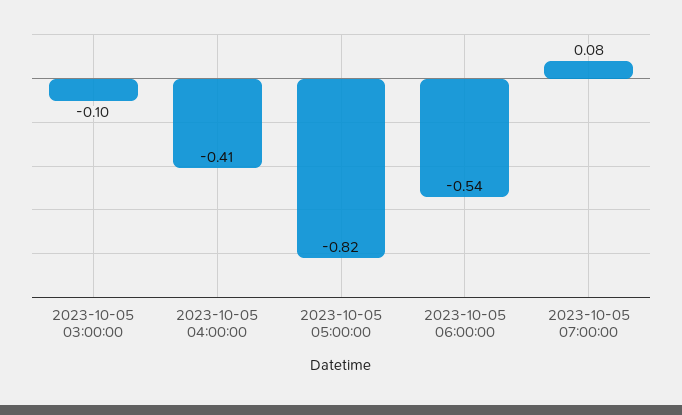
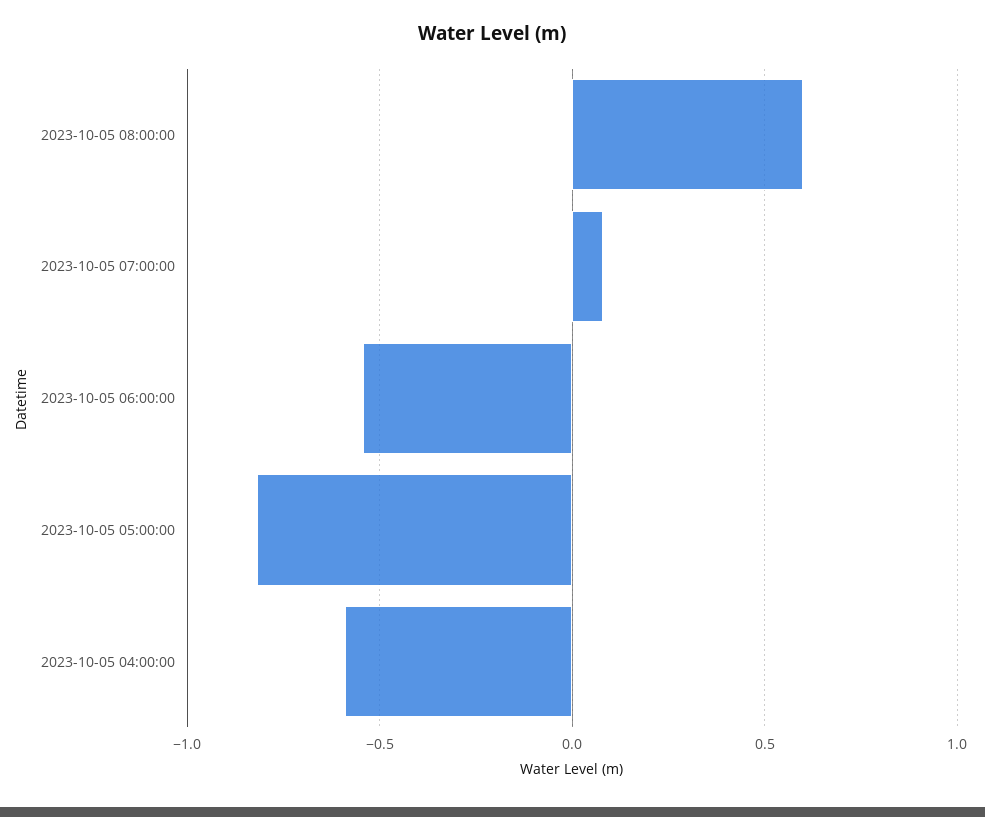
2023-10-05 03:00:00: -0.1 -> none
2023-10-05 04:00:00: -0.41 -> -0.6
2023-10-05 08:00:00: none -> 0.6

